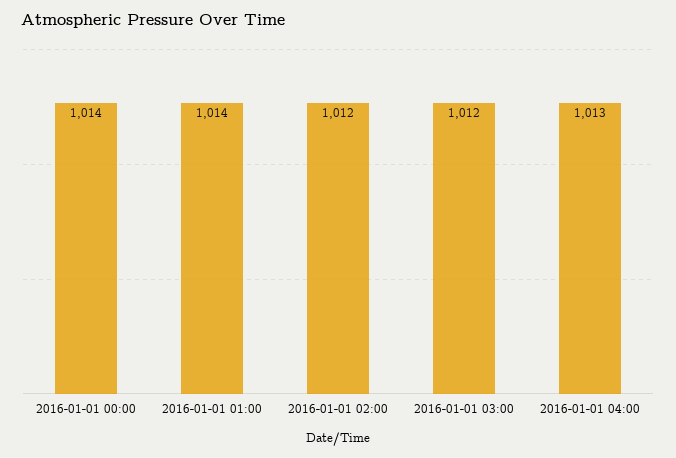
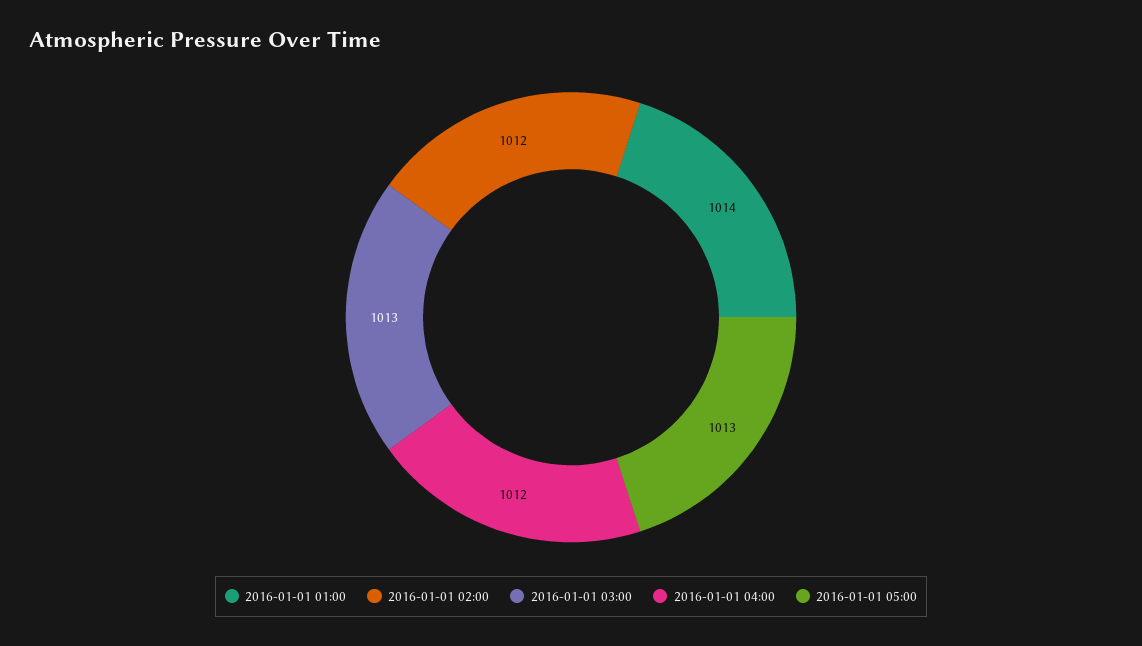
2016-01-01 00:00: 1014 -> none
2016-01-01 03:00: 1012 -> 1013
2016-01-01 04:00: 1013 -> 1012
2016-01-01 05:00: none -> 1013

